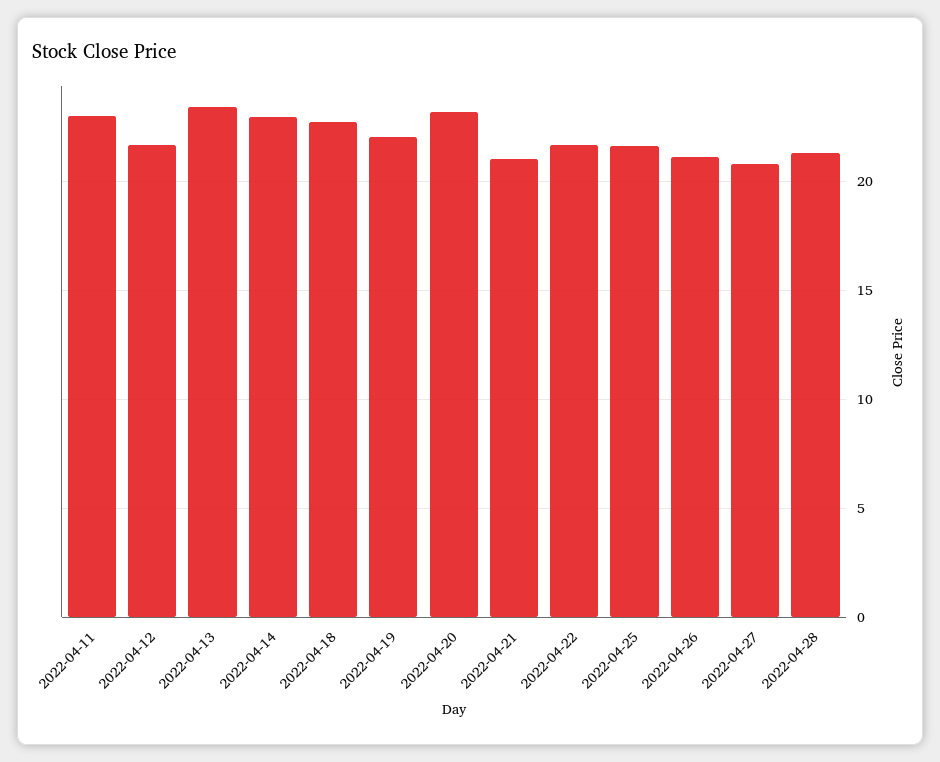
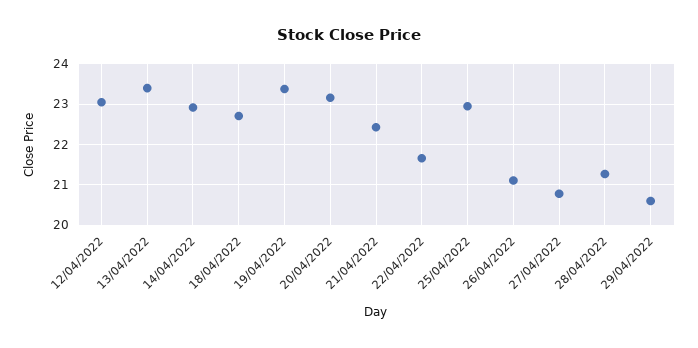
2022-04-11: 23 -> none
2022-04-12: 21.5 -> 23
2022-04-19: 22 -> 23.4
2022-04-21: 21 -> 22.4
2022-04-25: 21.5 -> 23
29/04/2022: none -> 20.6

